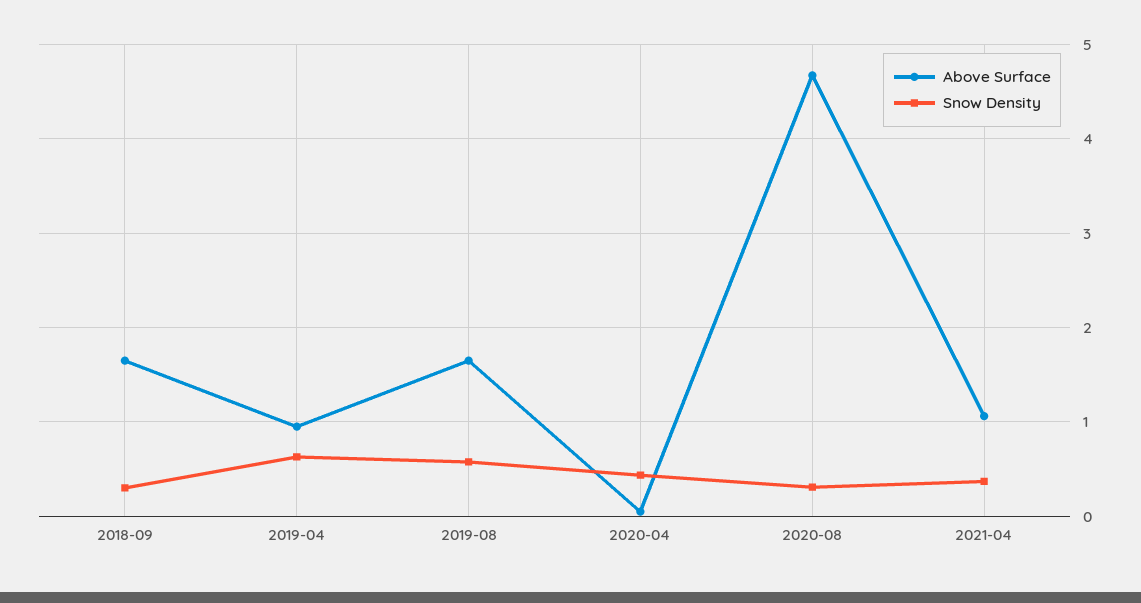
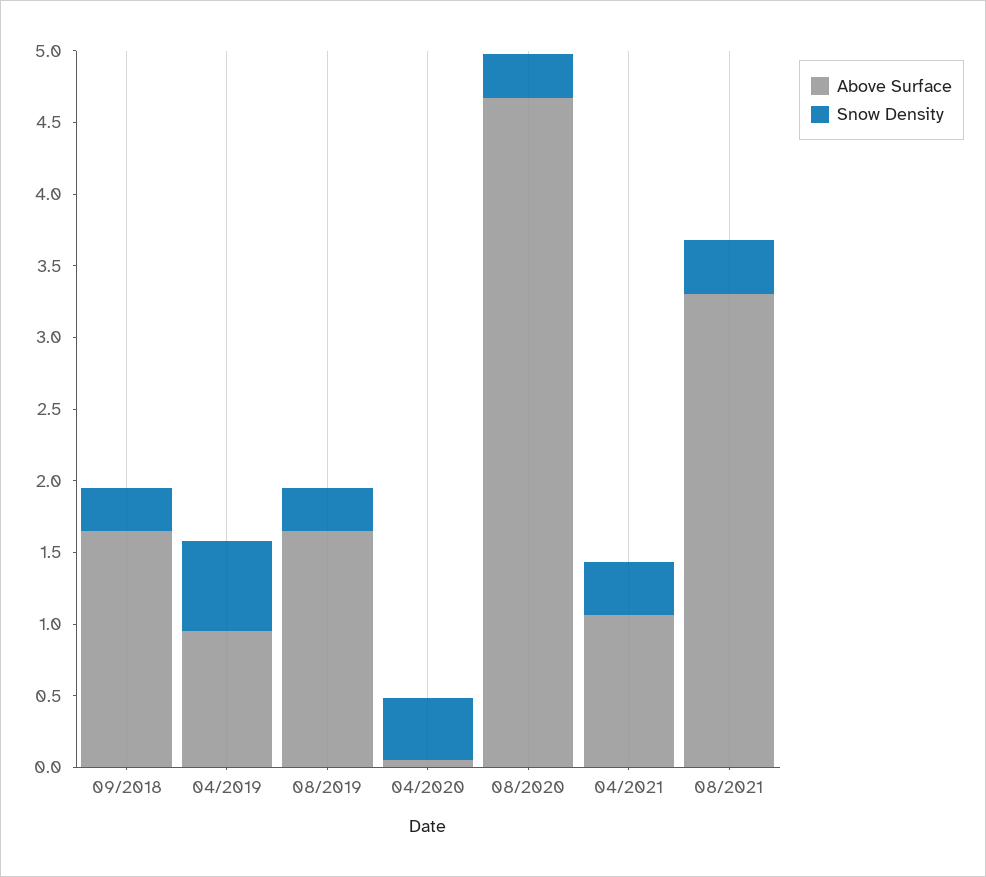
Snow Density, 2019-08: 0.6 -> 0.3
Above Surface, 08/2021: none -> 3.3
Snow Density, 08/2021: none -> 0.4

